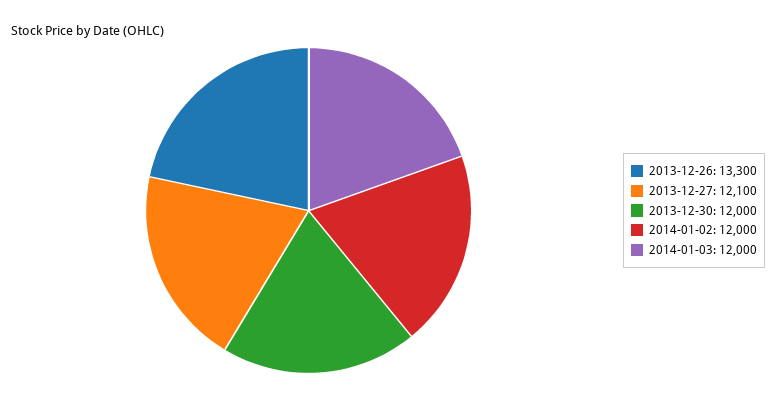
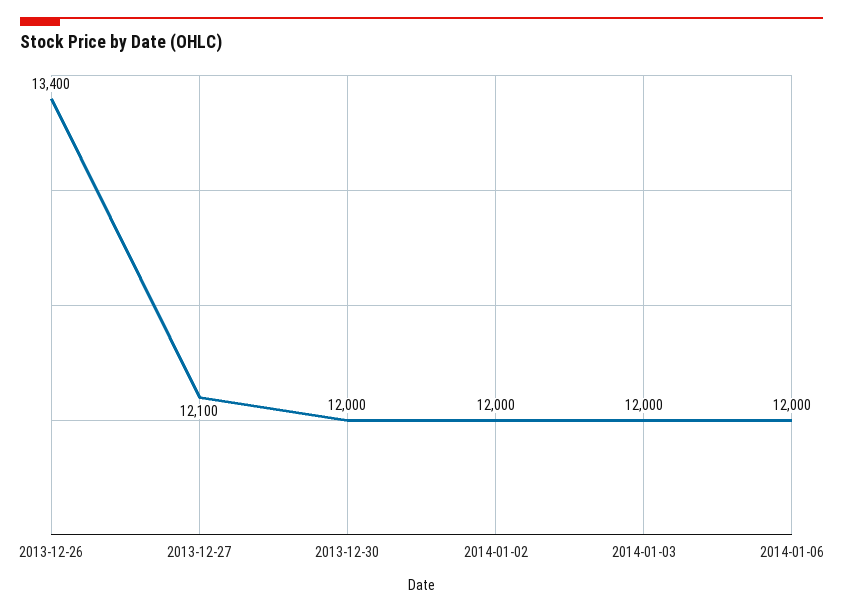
2013-12-26: 13300 -> 13400
2014-01-06: none -> 12000

